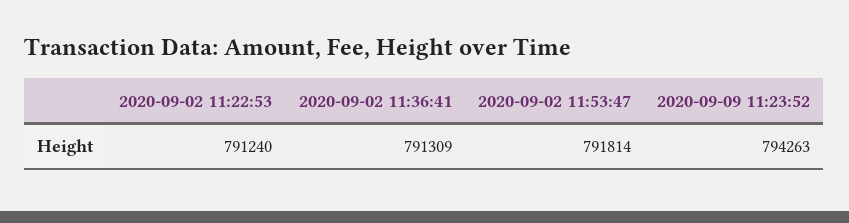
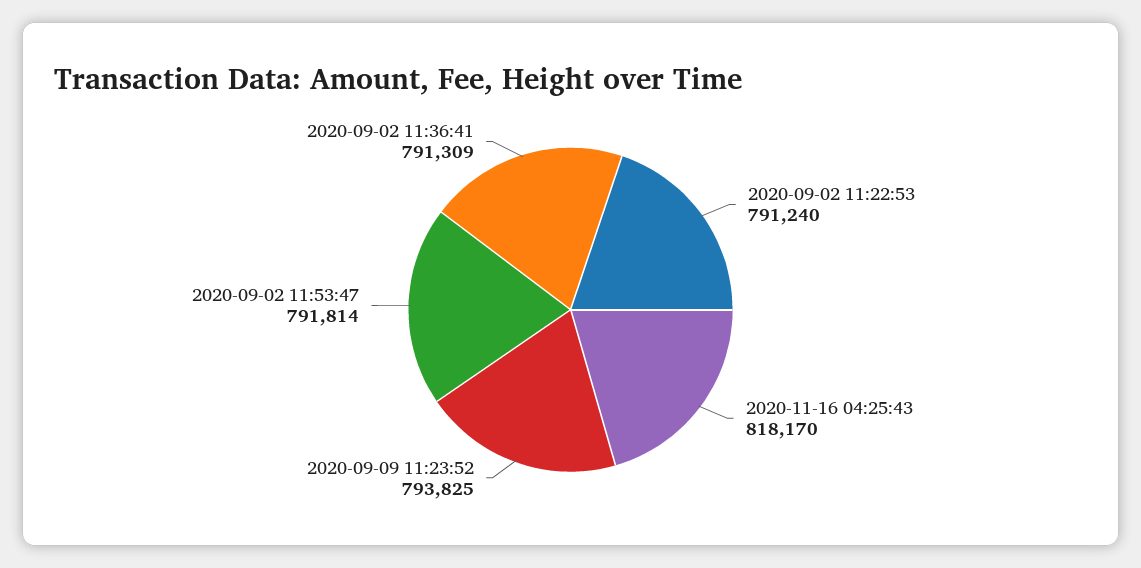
2020-09-09 11:23:52: 794263 -> 793825
2020-11-16 04:25:43: none -> 818170

